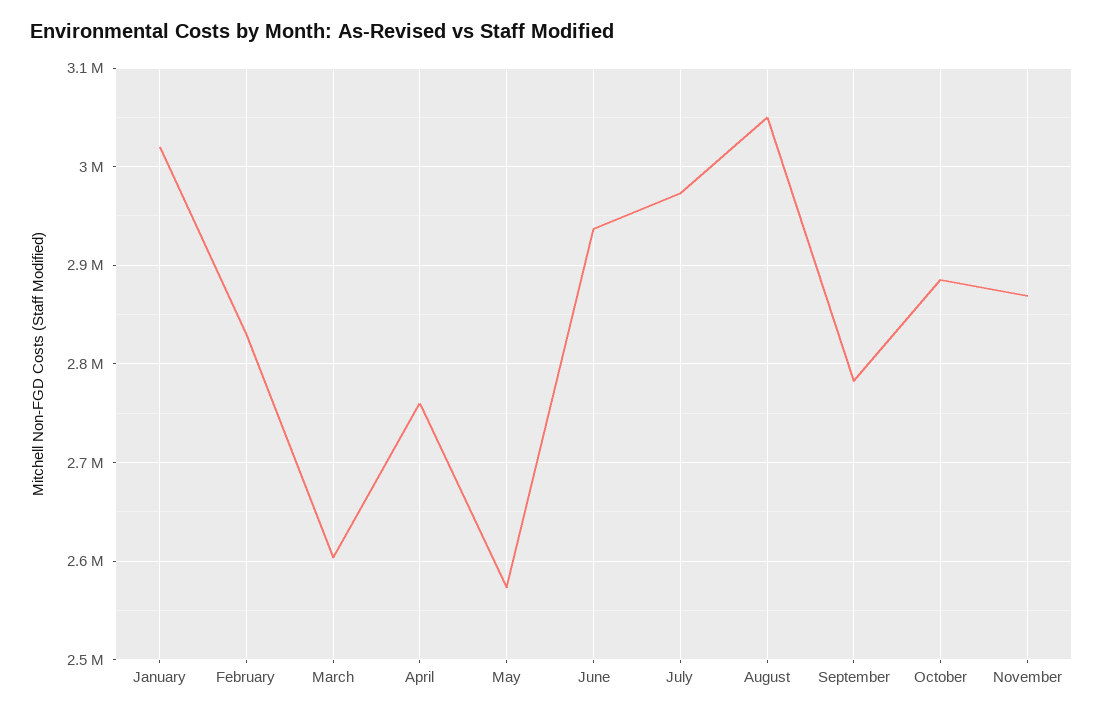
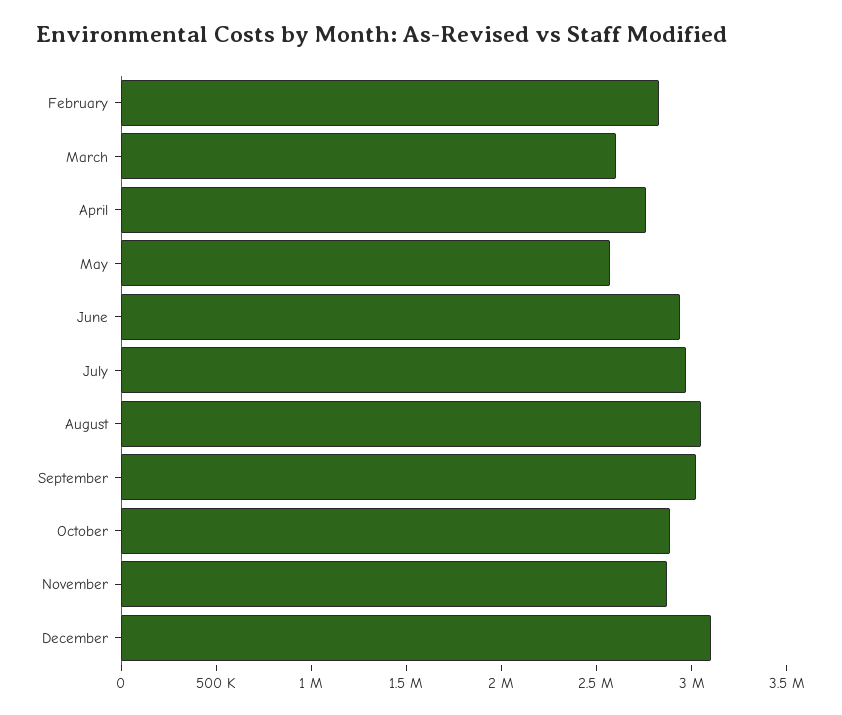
January: 3020000 -> none
September: 2780000 -> 3000000
December: none -> 3100000

